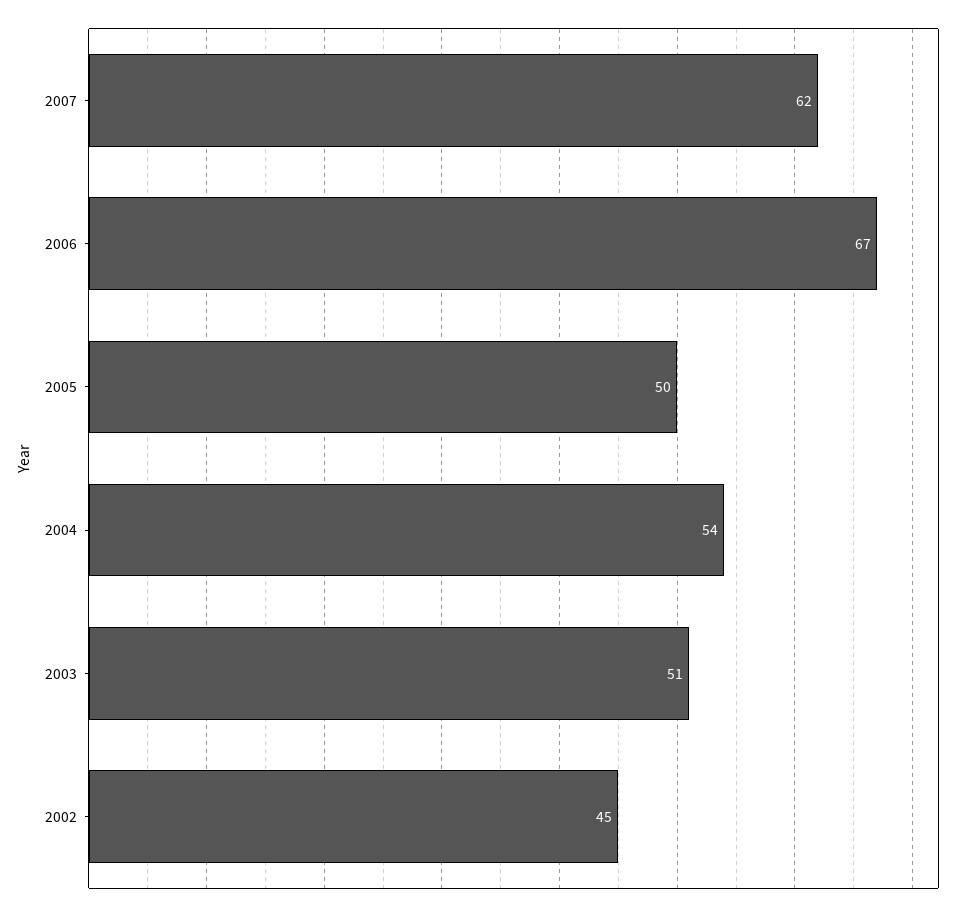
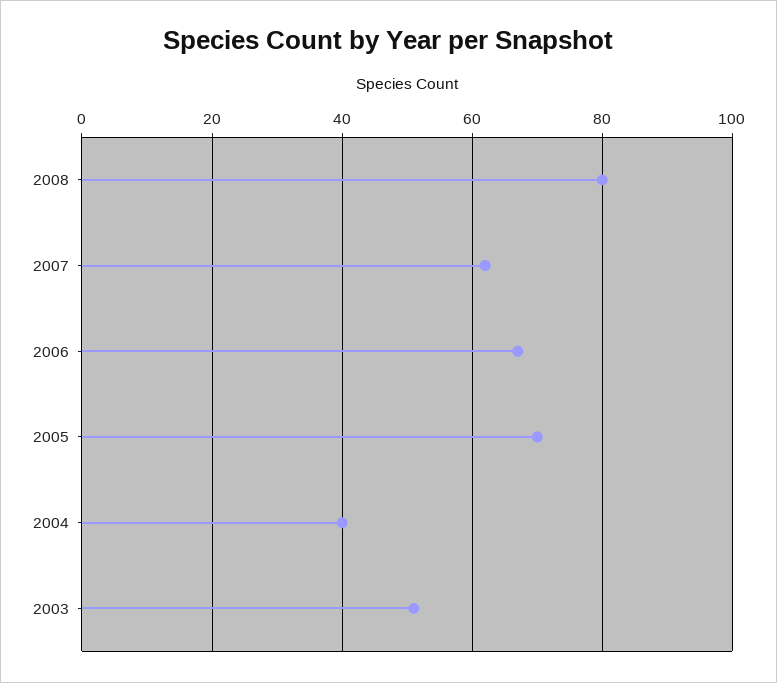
2005: 50 -> 70
2004: 54 -> 40
2002: 45 -> none
2008: none -> 80

